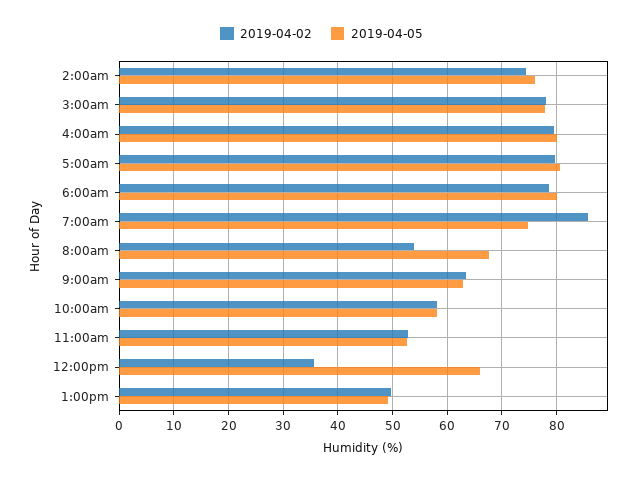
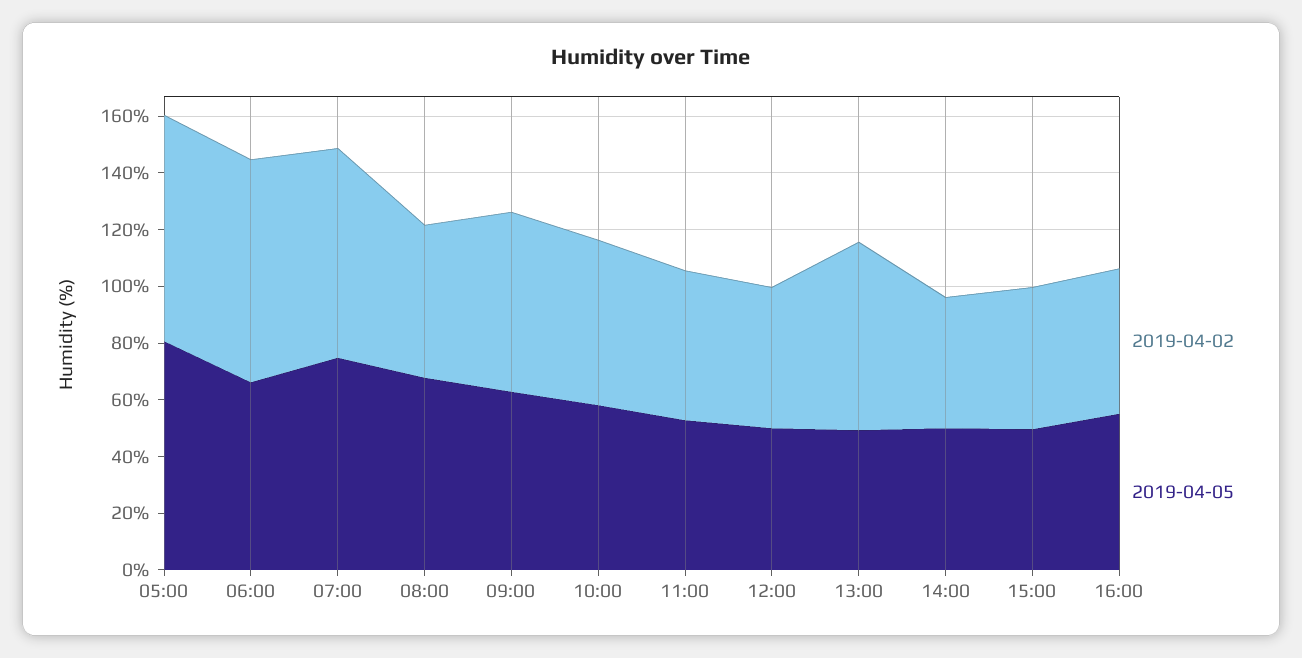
2019-04-02, 2:00am: 74 -> none
2019-04-05, 2:00am: 76 -> none
2019-04-02, 3:00am: 78 -> none
2019-04-05, 3:00am: 78 -> none
2019-04-02, 4:00am: 80 -> none
2019-04-05, 4:00am: 80 -> none
2019-04-05, 6:00am: 80 -> 65
2019-04-02, 7:00am: 86 -> 75
2019-04-02, 12:00pm: 36 -> 50
2019-04-05, 12:00pm: 66 -> 50
2019-04-02, 1:00pm: 50 -> 65
2019-04-02, 14:00: none -> 45
2019-04-05, 14:00: none -> 50
2019-04-02, 15:00: none -> 50
2019-04-05, 15:00: none -> 50
2019-04-02, 16:00: none -> 50
2019-04-05, 16:00: none -> 55

